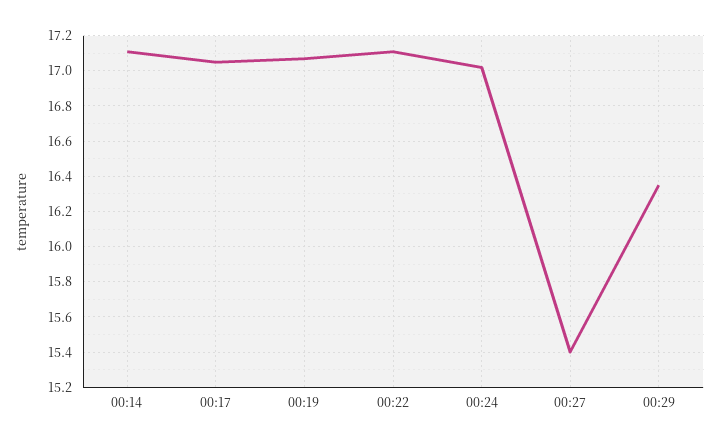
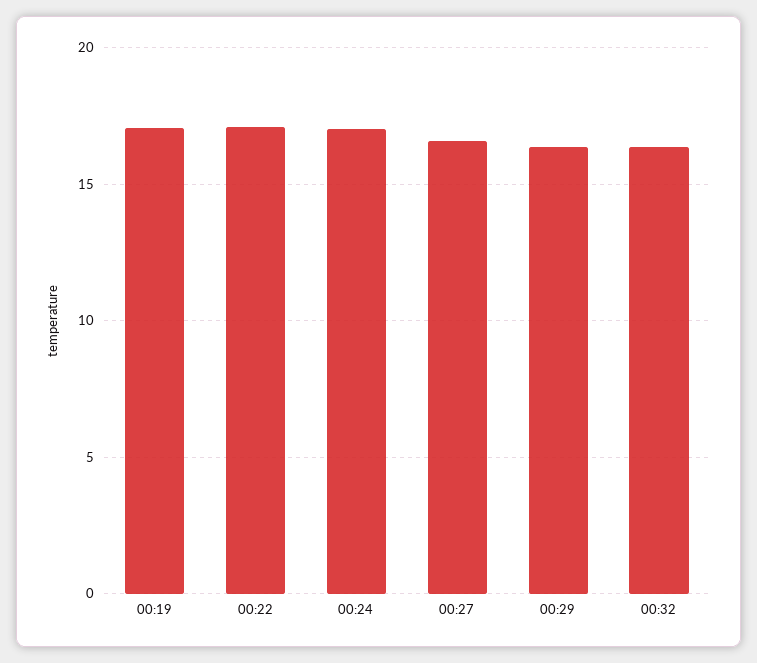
00:14: 17.1 -> none
00:17: 17.05 -> none
00:27: 15.4 -> 16.5
00:32: none -> 16.5

